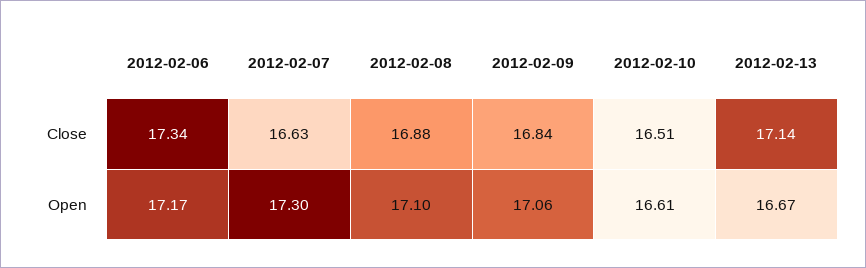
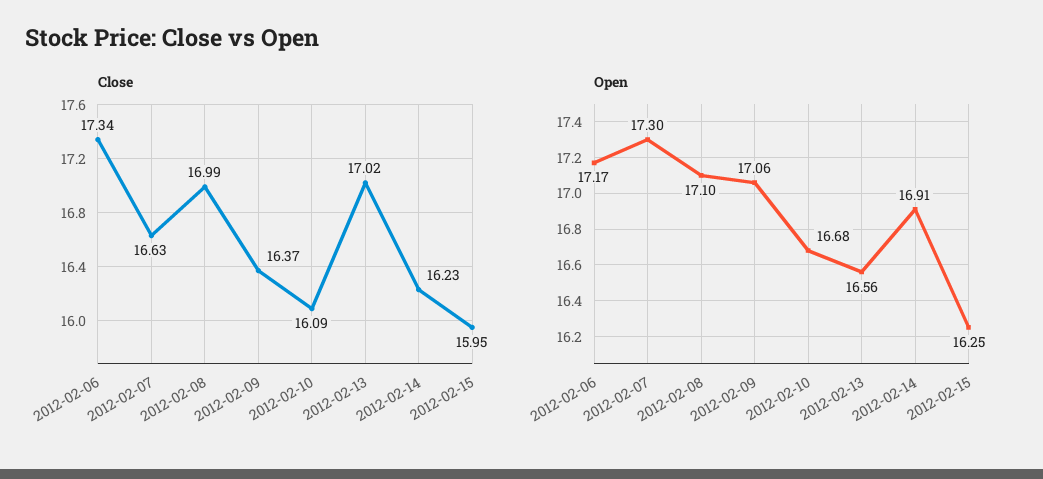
Close, 2012-02-08: 16.88 -> 16.99
Close, 2012-02-09: 16.84 -> 16.37
Close, 2012-02-10: 16.51 -> 16.09
Close, 2012-02-13: 17.14 -> 17.02
Open, 2012-02-10: 16.61 -> 16.68
Open, 2012-02-13: 16.67 -> 16.56
Close, 2012-02-14: none -> 16.23
Close, 2012-02-15: none -> 15.95
Open, 2012-02-14: none -> 16.91
Open, 2012-02-15: none -> 16.25

